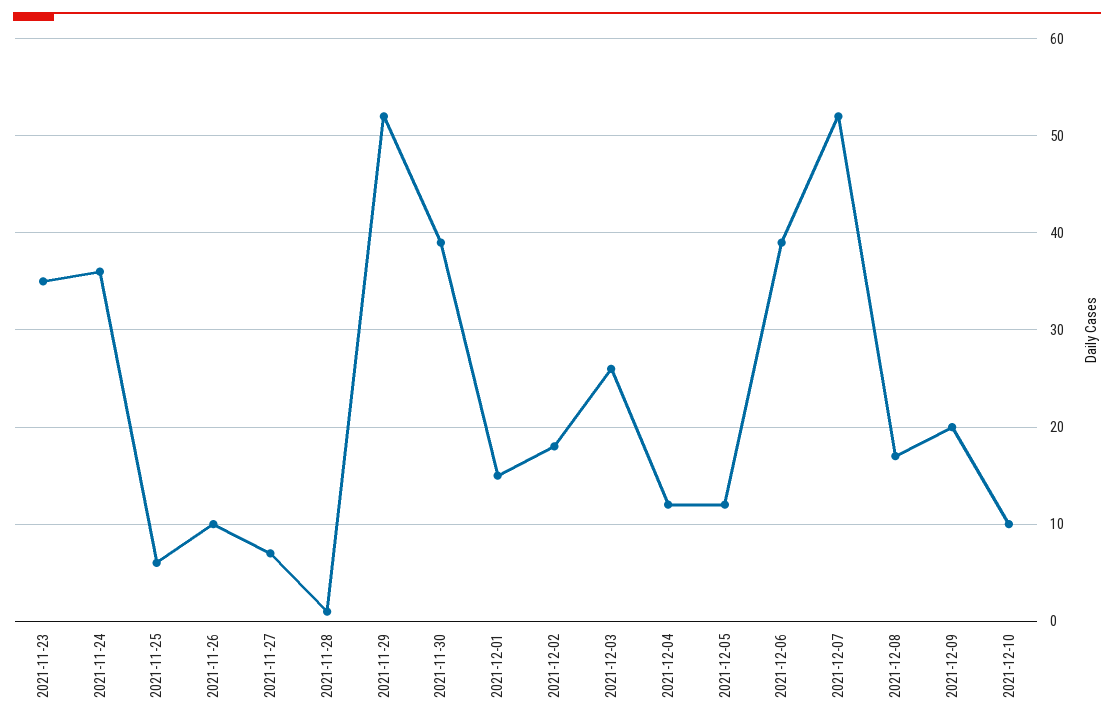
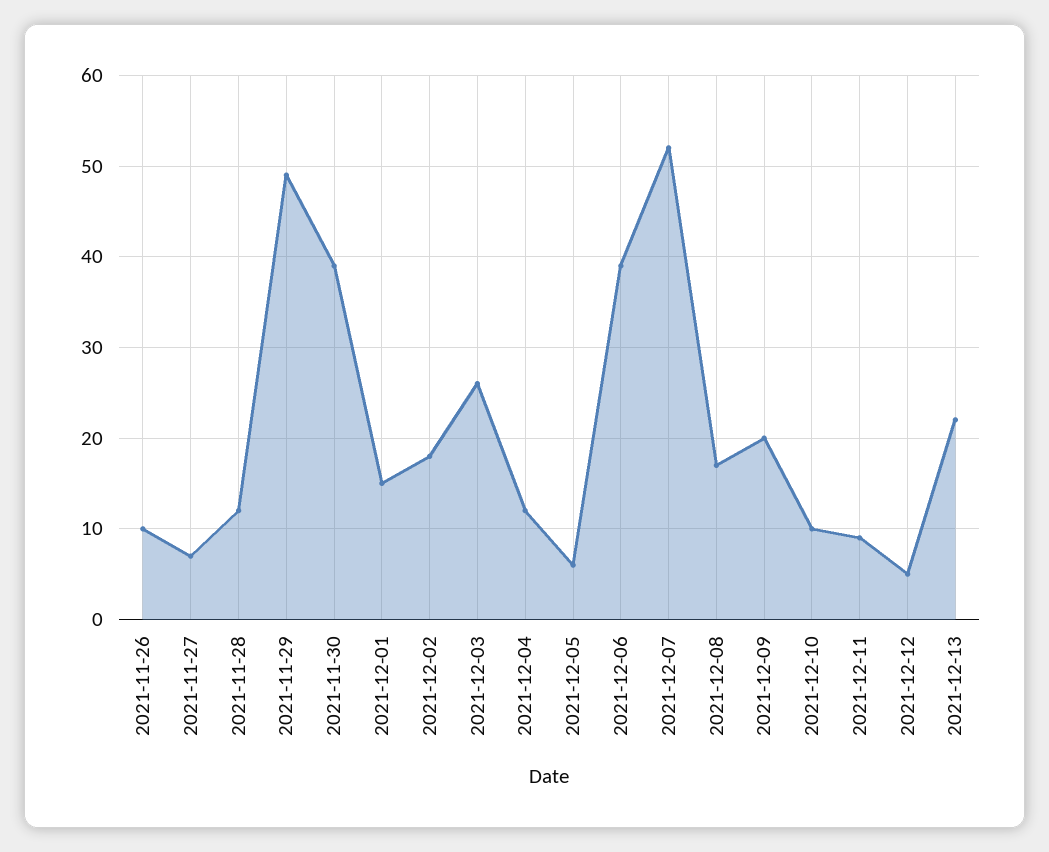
2021-11-23: 35 -> none
2021-11-24: 36 -> none
2021-11-25: 6 -> none
2021-11-28: 1 -> 12
2021-11-29: 52 -> 49
2021-12-05: 12 -> 6
2021-12-11: none -> 9
2021-12-12: none -> 5
2021-12-13: none -> 22

